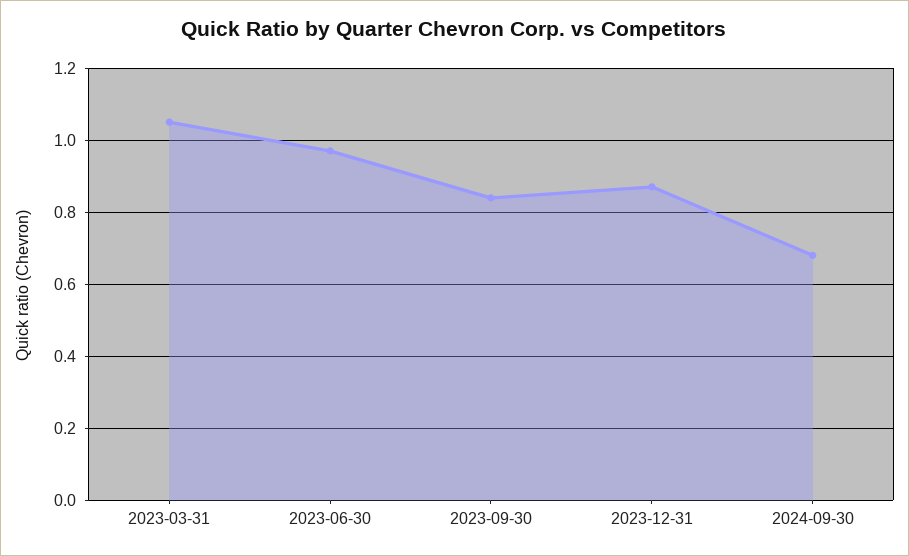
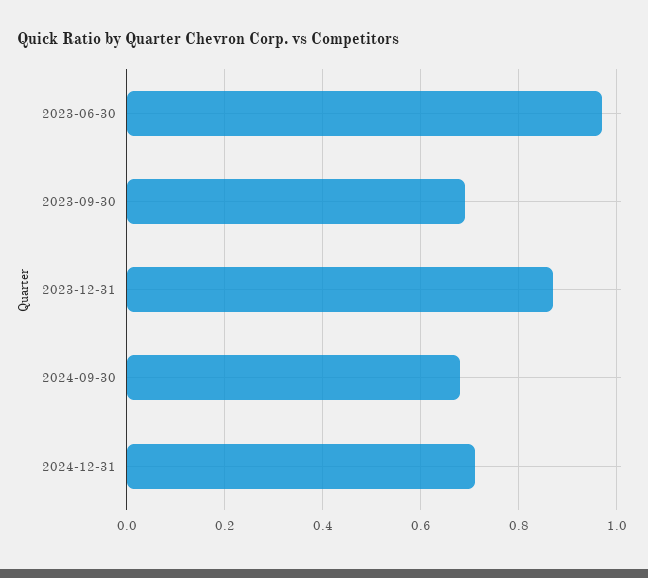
2023-03-31: 1.05 -> none
2023-09-30: 0.85 -> 0.7
2024-12-31: none -> 0.7

